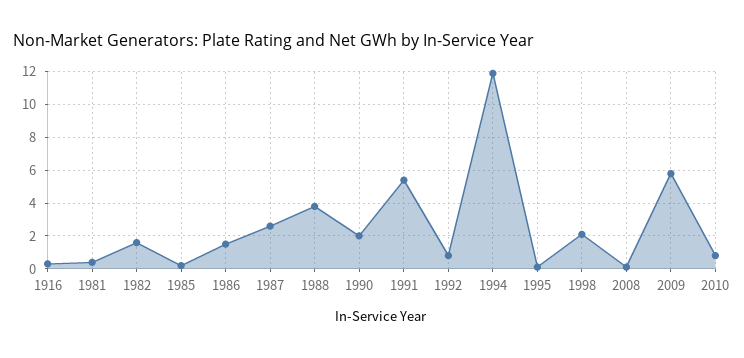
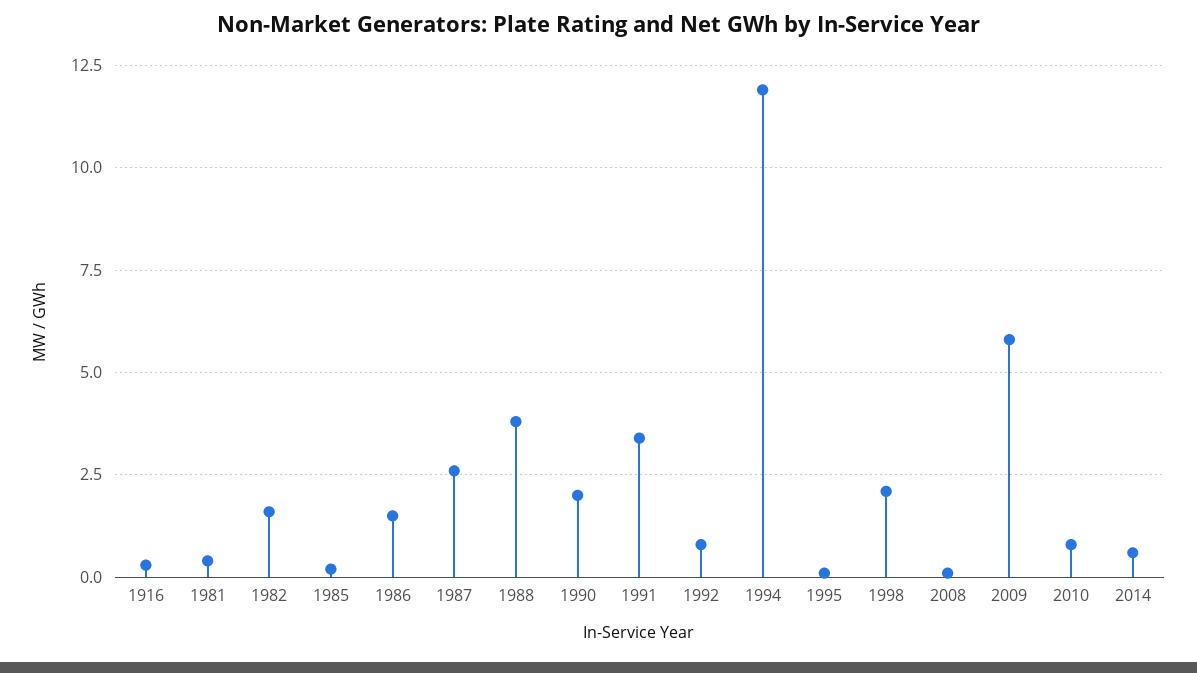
1991: 5.5 -> 3.5
2014: none -> 0.5

